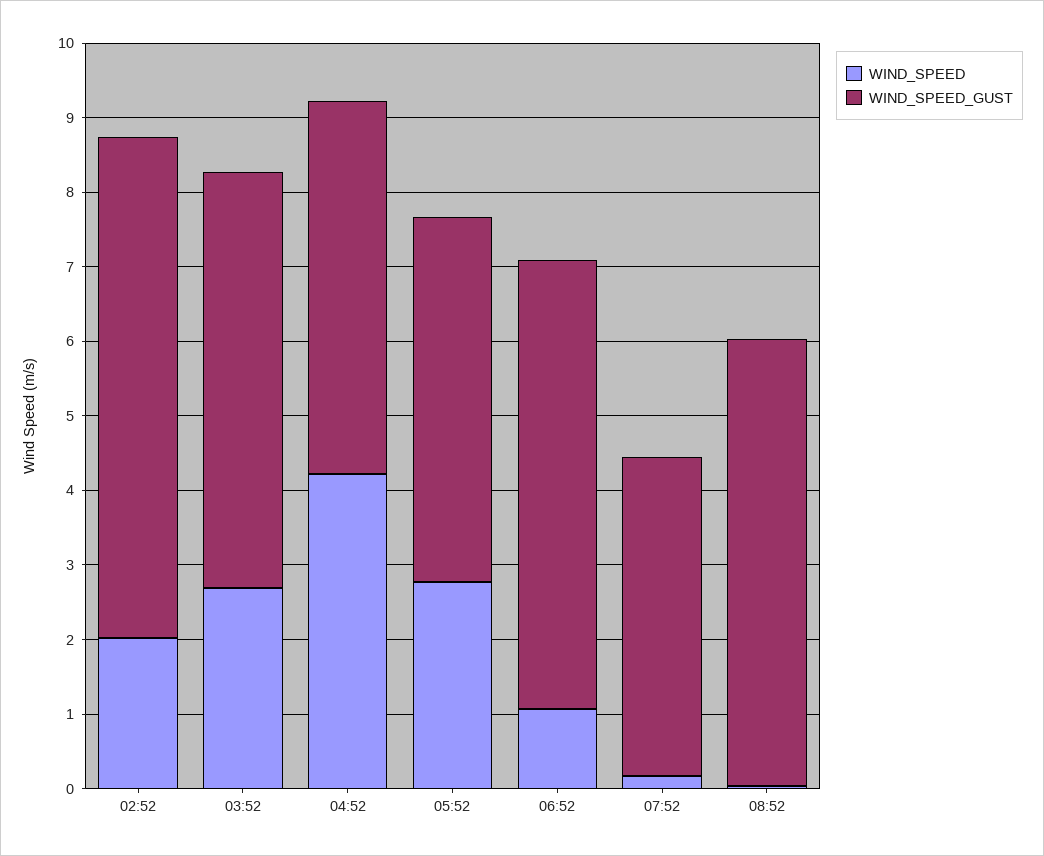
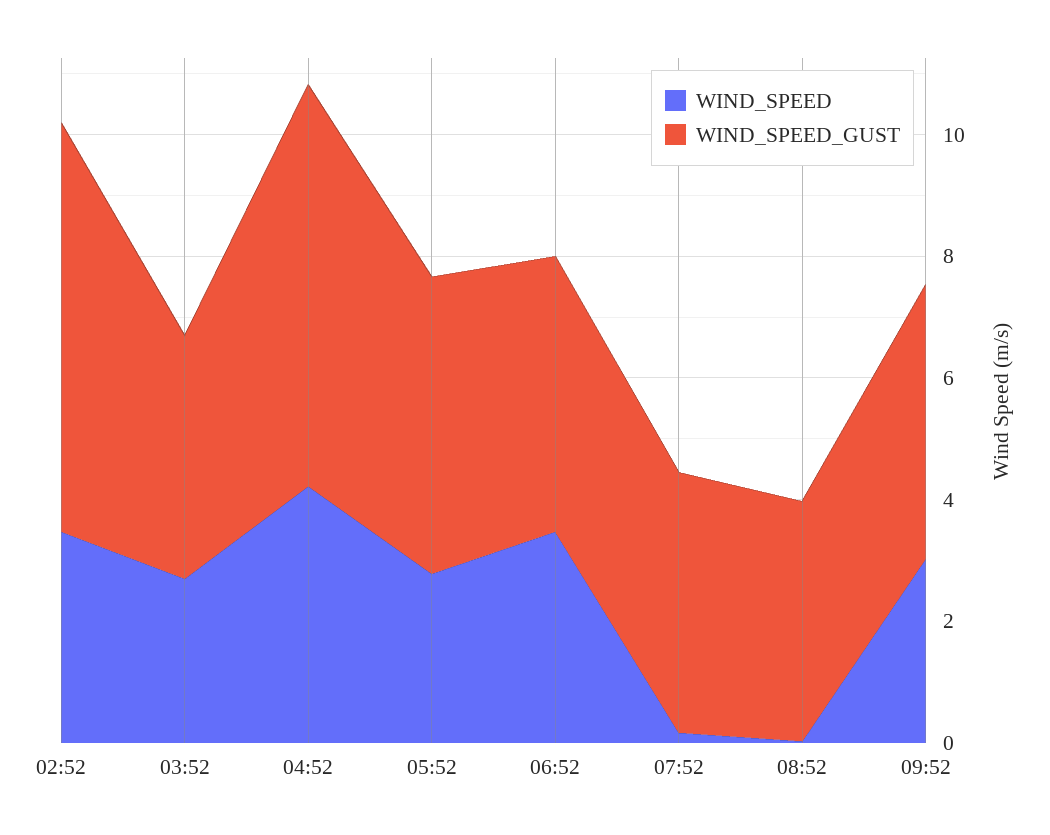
WIND_SPEED, 02:52: 2 -> 3.5
WIND_SPEED_GUST, 03:52: 5.6 -> 4
WIND_SPEED_GUST, 04:52: 5 -> 6.5
WIND_SPEED, 06:52: 1 -> 3.5
WIND_SPEED_GUST, 06:52: 6 -> 4.5
WIND_SPEED_GUST, 08:52: 6 -> 4
WIND_SPEED, 09:52: none -> 3
WIND_SPEED_GUST, 09:52: none -> 4.5

